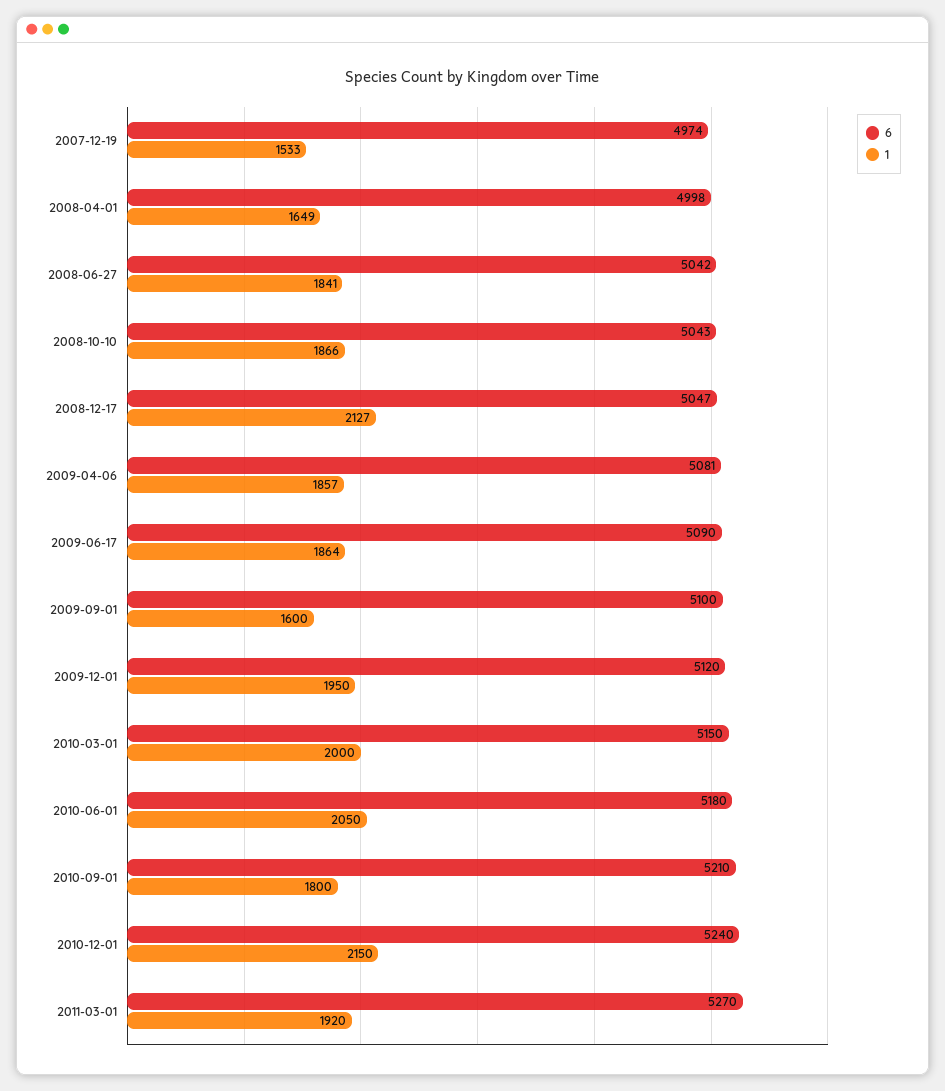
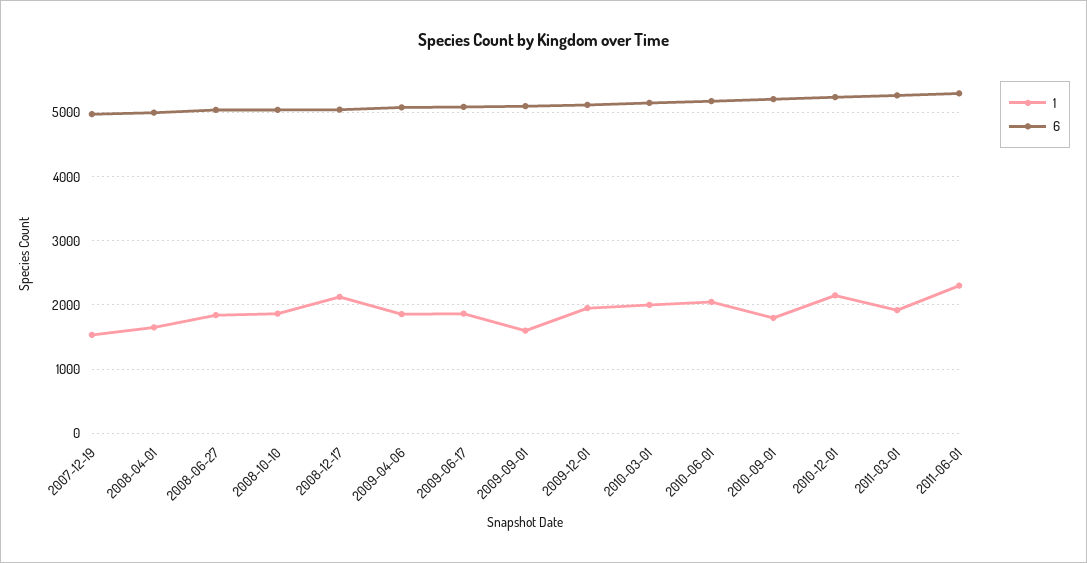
1, 2011-06-01: none -> 2300
6, 2011-06-01: none -> 5300

